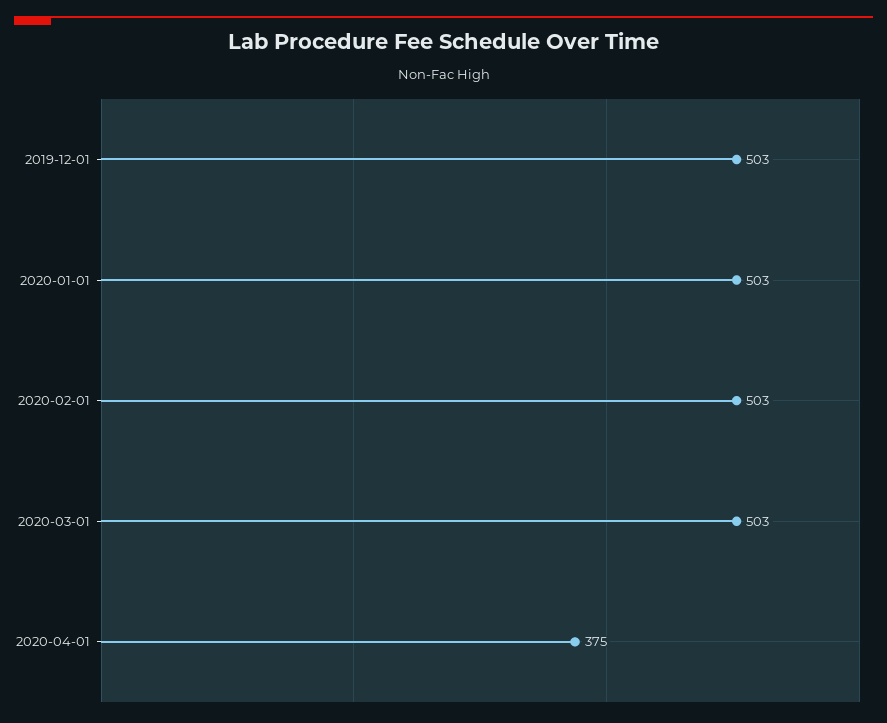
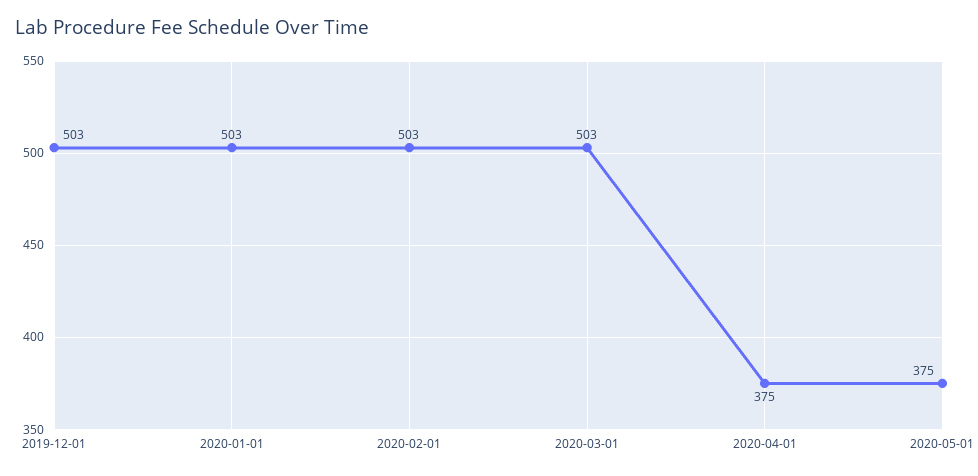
2020-05-01: none -> 375

